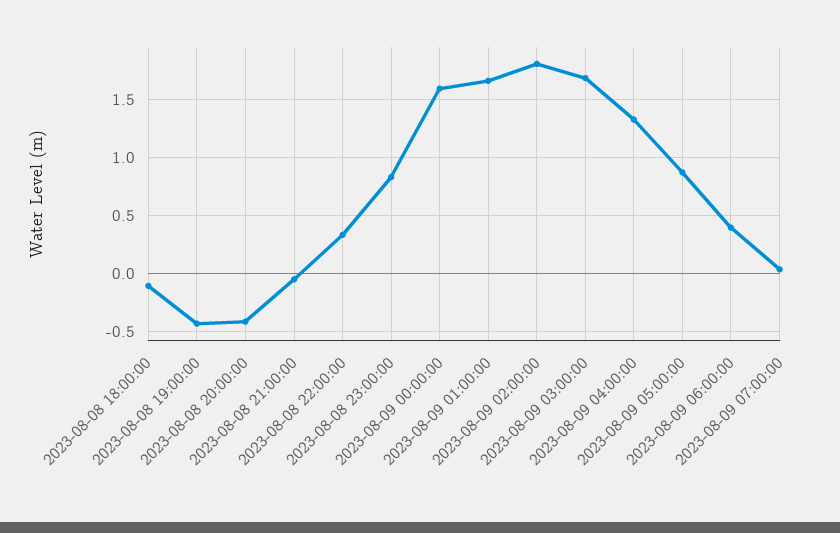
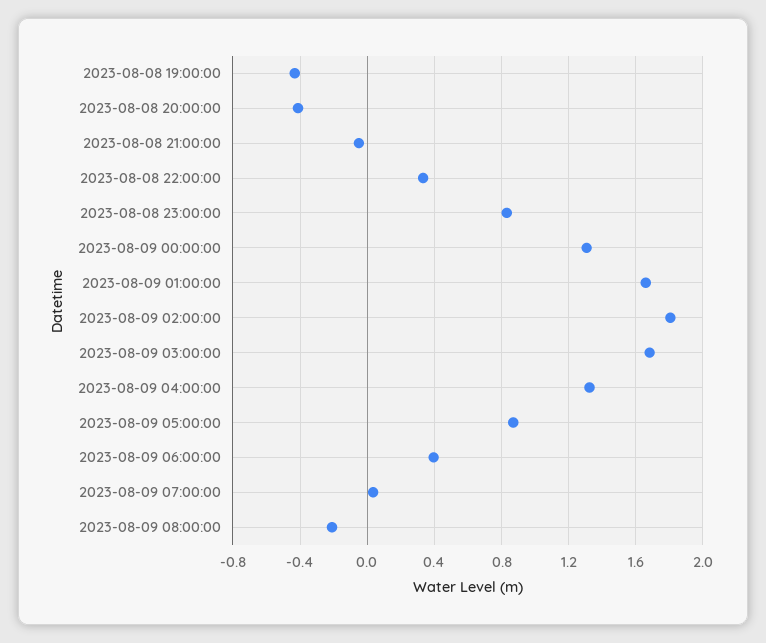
2023-08-08 18:00:00: -0.1 -> none
2023-08-09 00:00:00: 1.6 -> 1.3
2023-08-09 08:00:00: none -> -0.2

